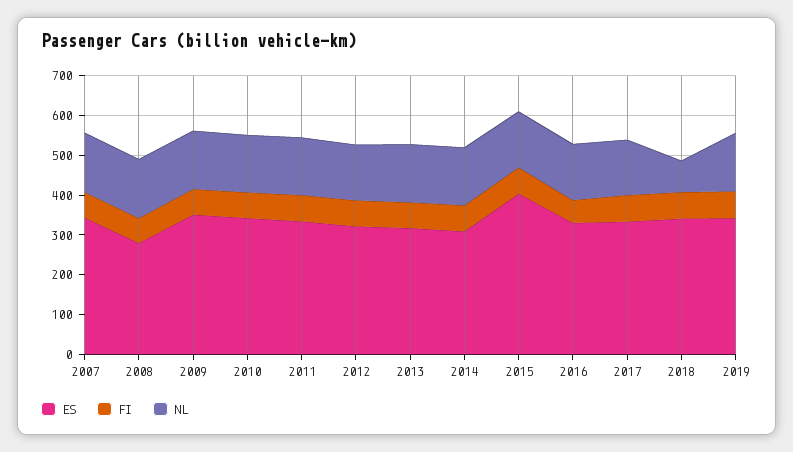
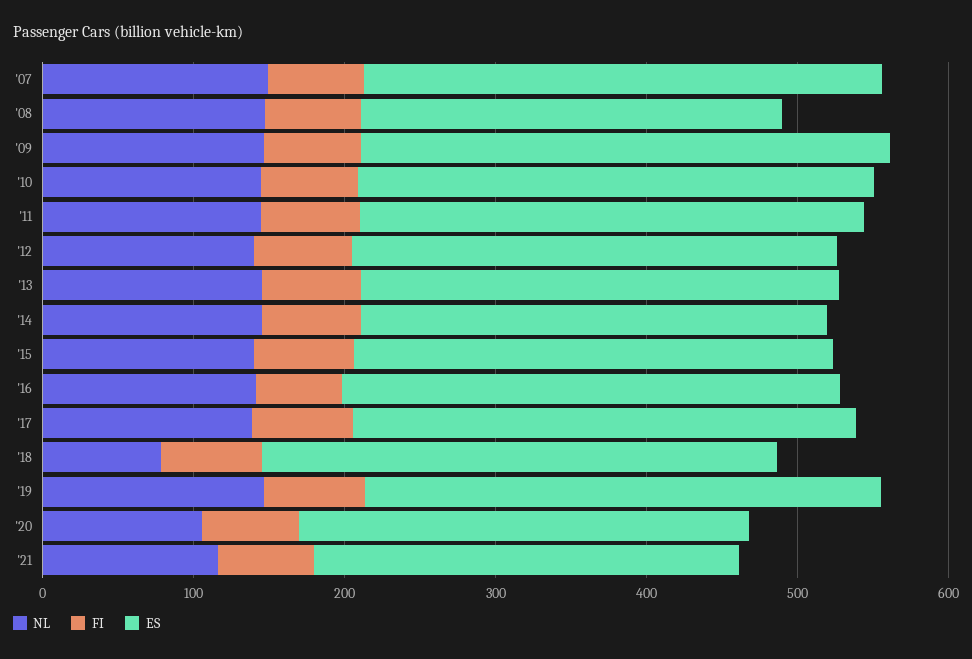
ES, 2015: 400 -> 320
NL, '20: none -> 100
FI, '20: none -> 60
ES, '20: none -> 300
NL, '21: none -> 120
FI, '21: none -> 60
ES, '21: none -> 280

